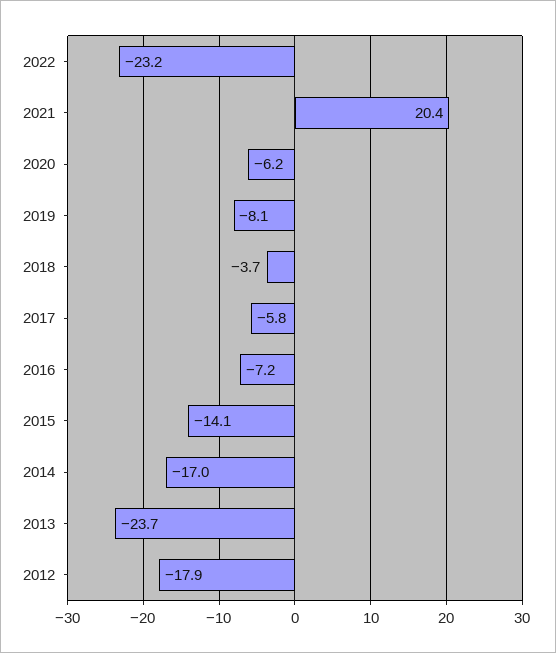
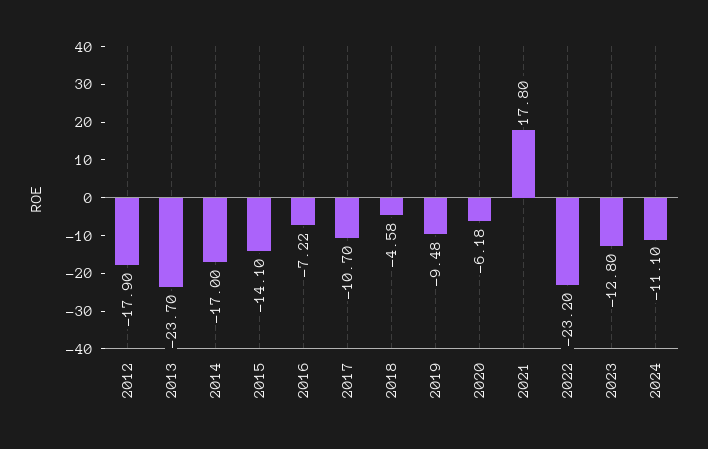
2021: 20.4 -> 17.8
2019: -8.1 -> -9.48
2018: -3.7 -> -4.58
2017: -5.8 -> -10.7
2023: none -> -12.8
2024: none -> -11.1

